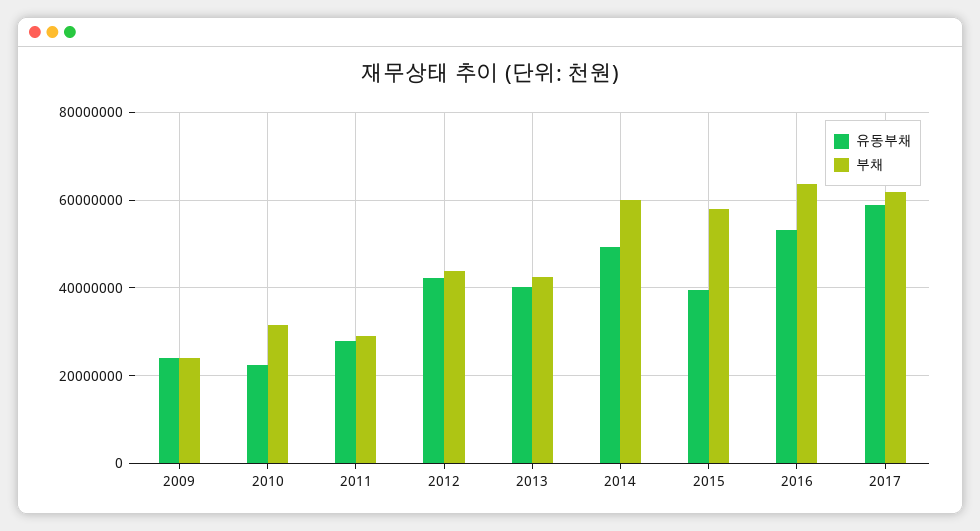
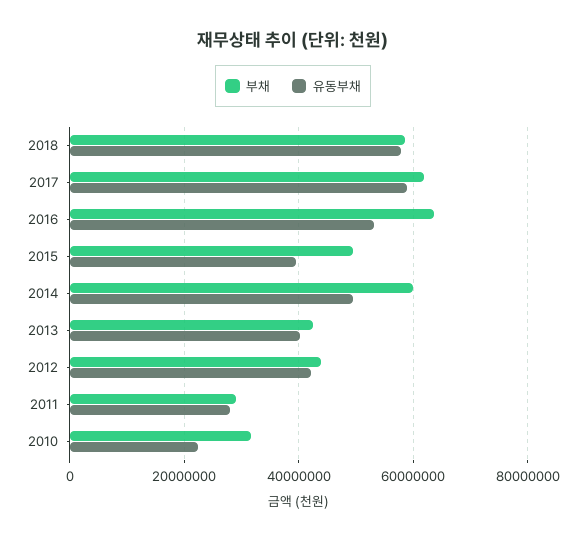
유동부채, 2009: 24000000 -> none
부채, 2009: 24000000 -> none
부채, 2015: 58000000 -> 50000000
부채, 2018: none -> 58000000
유동부채, 2018: none -> 58000000

